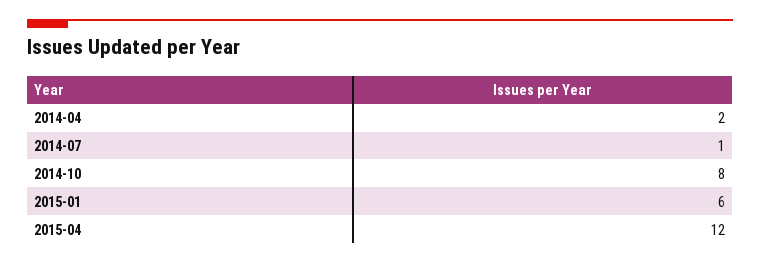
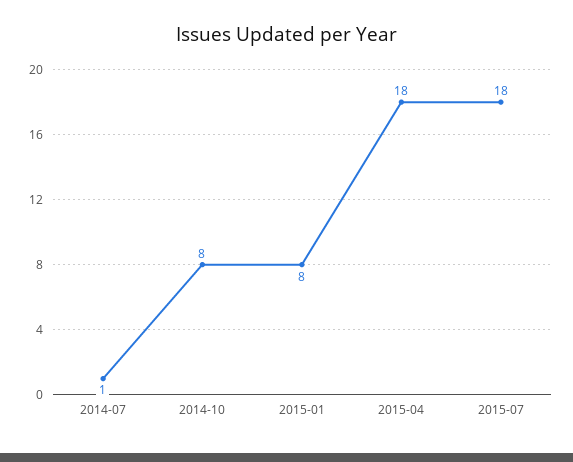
2014-04: 2 -> none
2015-01: 6 -> 8
2015-04: 12 -> 18
2015-07: none -> 18

